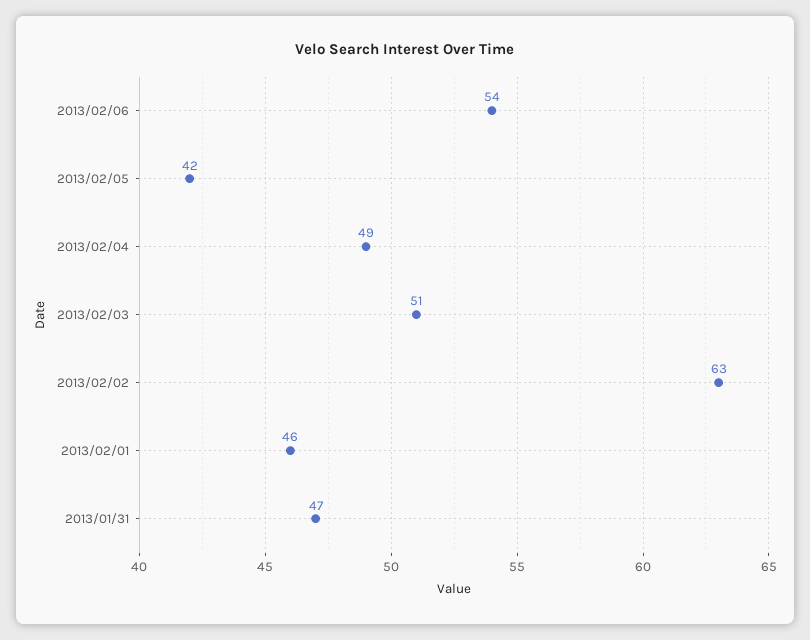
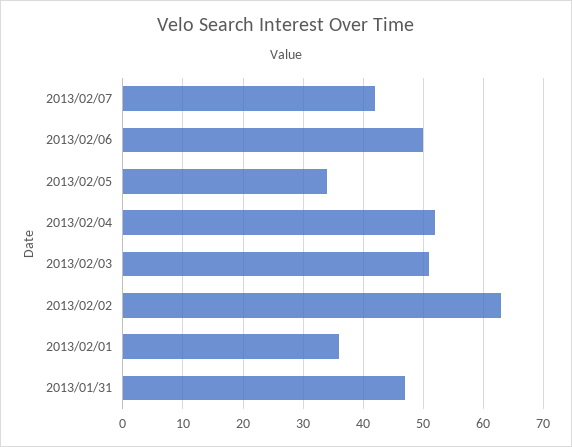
2013/02/06: 54 -> 50
2013/02/05: 42 -> 34
2013/02/04: 49 -> 52
2013/02/01: 46 -> 36
2013/02/07: none -> 42

